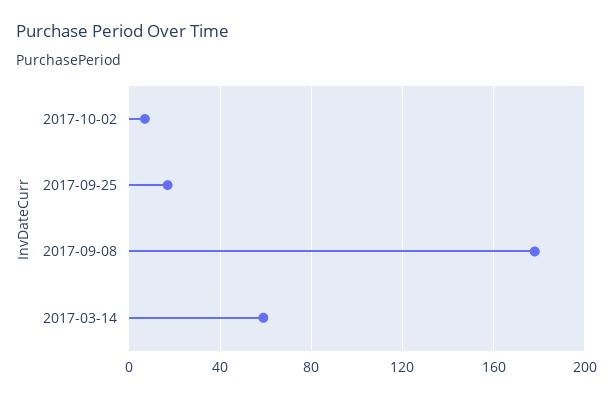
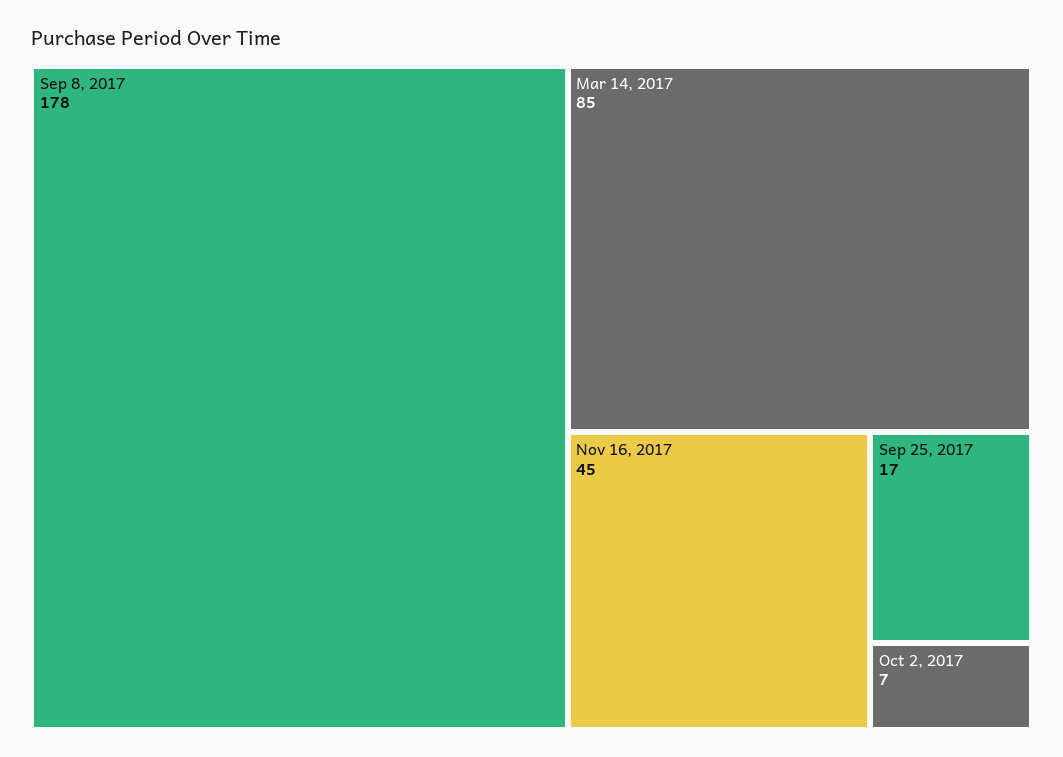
2017-03-14: 60 -> 85
Nov 16, 2017: none -> 45

